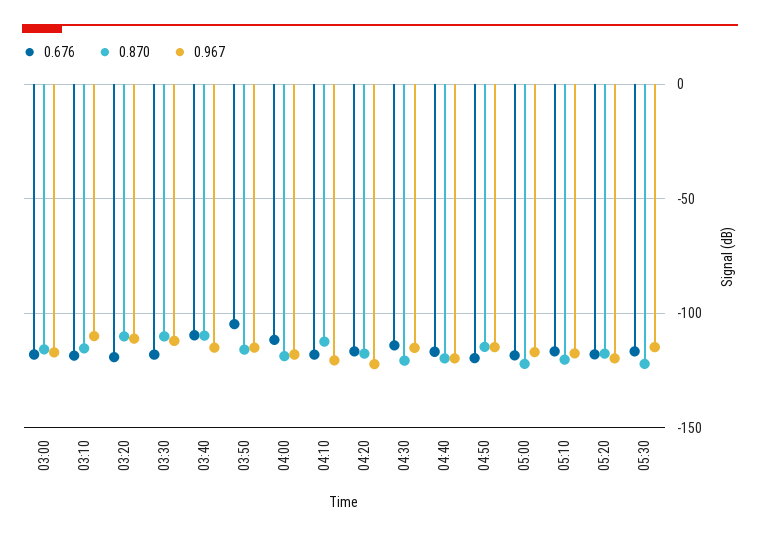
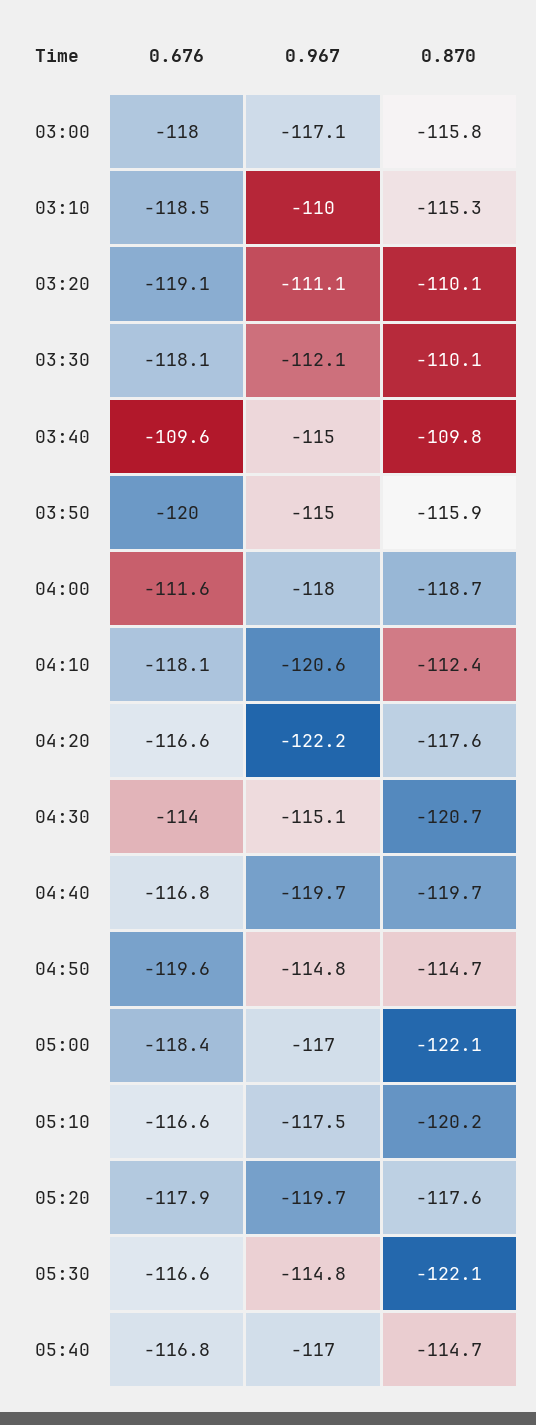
0.676, 03:50: -105 -> -120
0.676, 05:40: none -> -116.8
0.967, 05:40: none -> -117
0.870, 05:40: none -> -114.7

